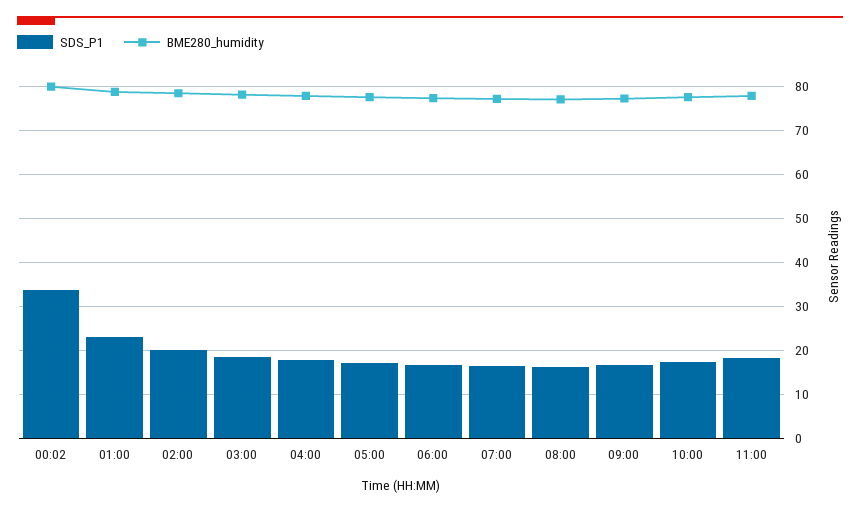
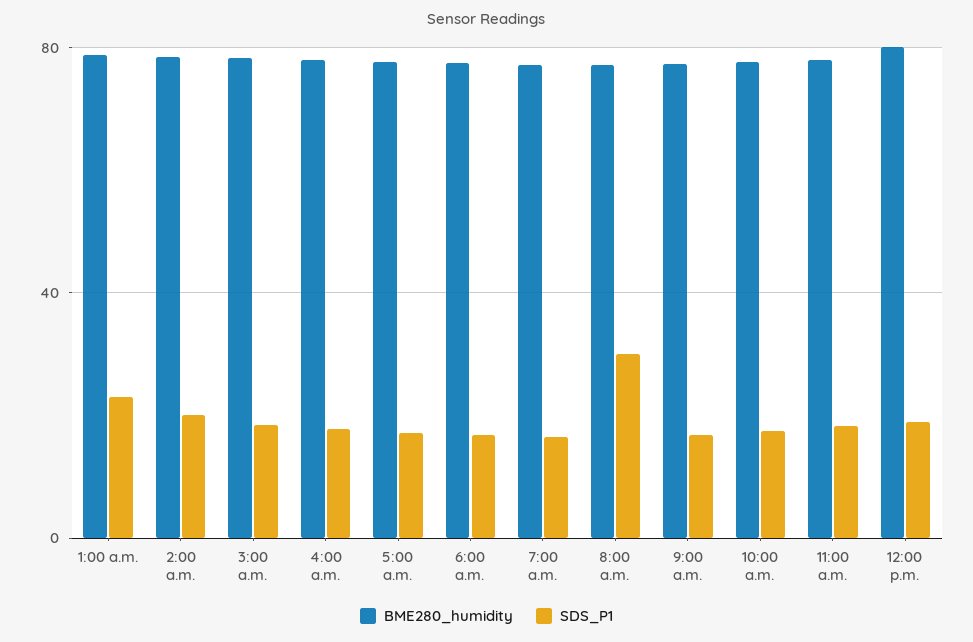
SDS_P1, 00:02: 34 -> none
BME280_humidity, 00:02: 80 -> none
SDS_P1, 08:00: 16 -> 30
BME280_humidity, 12:00 p.m.: none -> 80
SDS_P1, 12:00 p.m.: none -> 20

